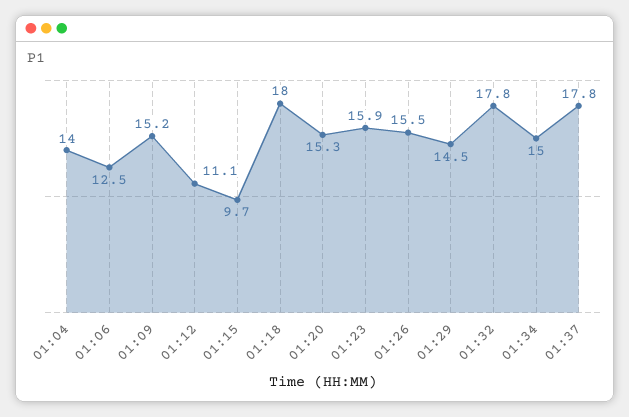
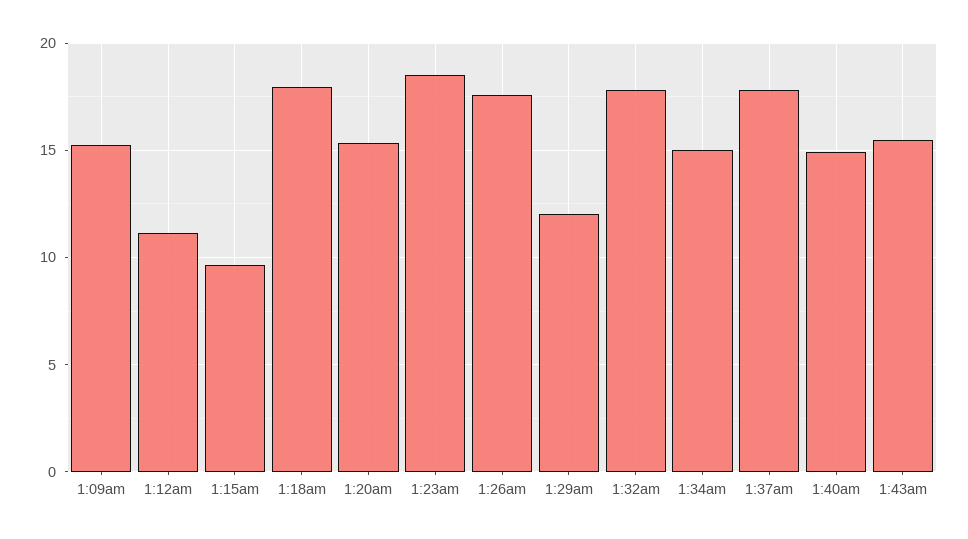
01:04: 14 -> none
01:06: 12.5 -> none
01:23: 15.9 -> 18.5
01:26: 15.5 -> 17.5
01:29: 14.5 -> 12
1:40am: none -> 15
1:43am: none -> 15.5

